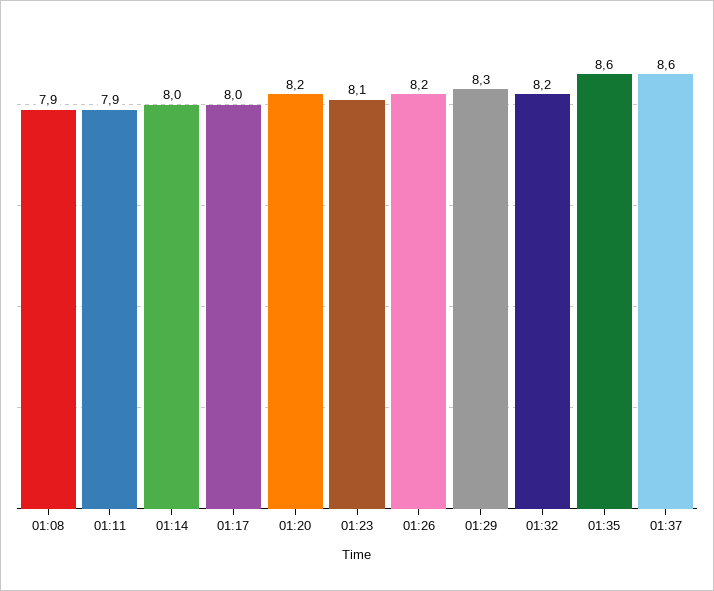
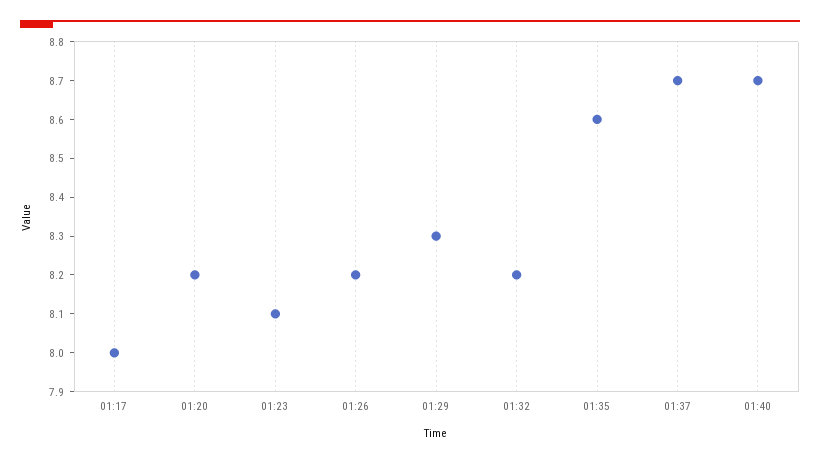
01:08: 7.9 -> none
01:11: 7.9 -> none
01:14: 8 -> none
01:37: 8.6 -> 8.7
01:40: none -> 8.7

